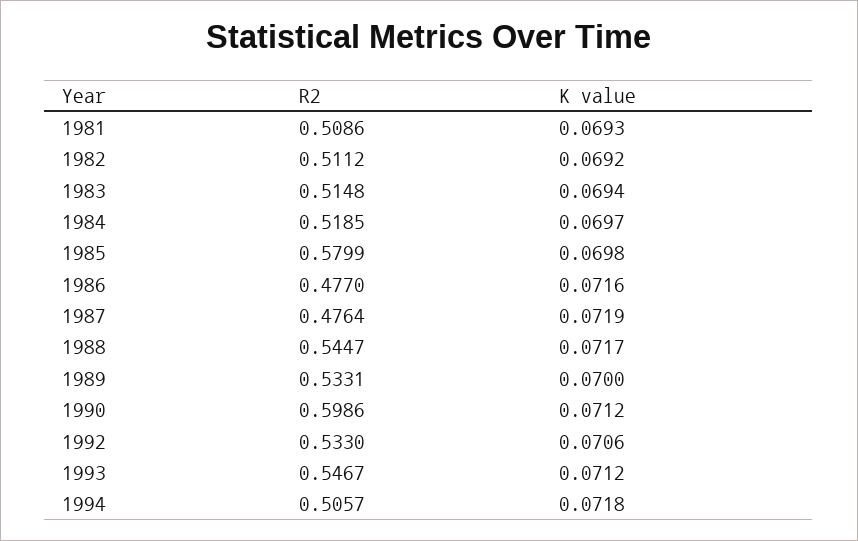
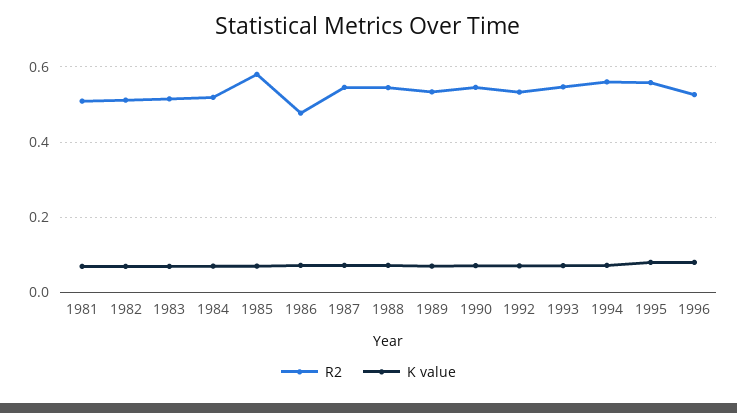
R2, 1987: 0.4764 -> 0.54
R2, 1990: 0.5986 -> 0.54
R2, 1994: 0.5057 -> 0.56
R2, 1995: none -> 0.56
K value, 1995: none -> 0.08
R2, 1996: none -> 0.52
K value, 1996: none -> 0.08

